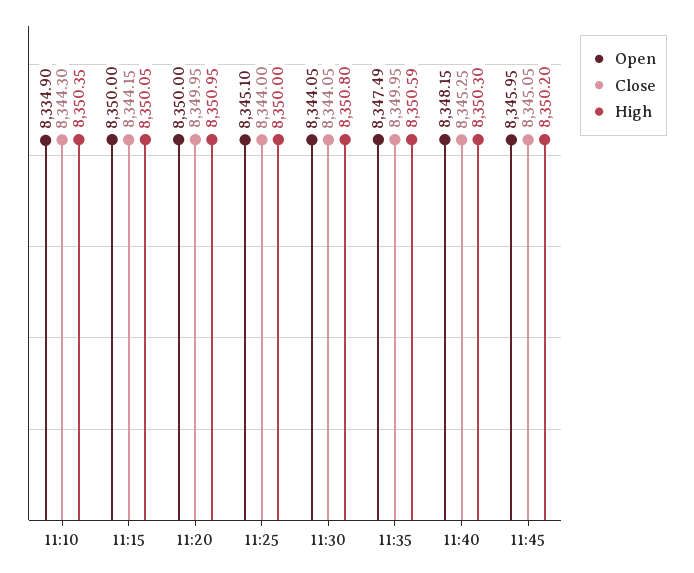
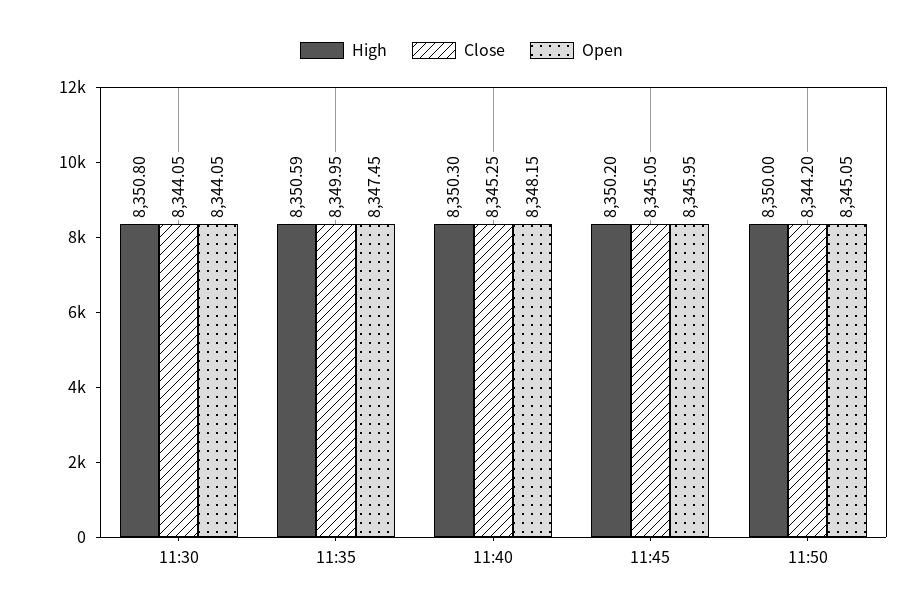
Open, 11:10: 8334.9 -> none
Close, 11:10: 8344.3 -> none
High, 11:10: 8350.35 -> none
Open, 11:15: 8350 -> none
Close, 11:15: 8344.15 -> none
High, 11:15: 8350.05 -> none
Open, 11:20: 8350 -> none
Close, 11:20: 8349.95 -> none
High, 11:20: 8350.95 -> none
Open, 11:25: 8345.1 -> none
Close, 11:25: 8344 -> none
High, 11:25: 8350 -> none
Open, 11:35: 8347.49 -> 8347.45
High, 11:50: none -> 8350
Close, 11:50: none -> 8344.2
Open, 11:50: none -> 8345.05

